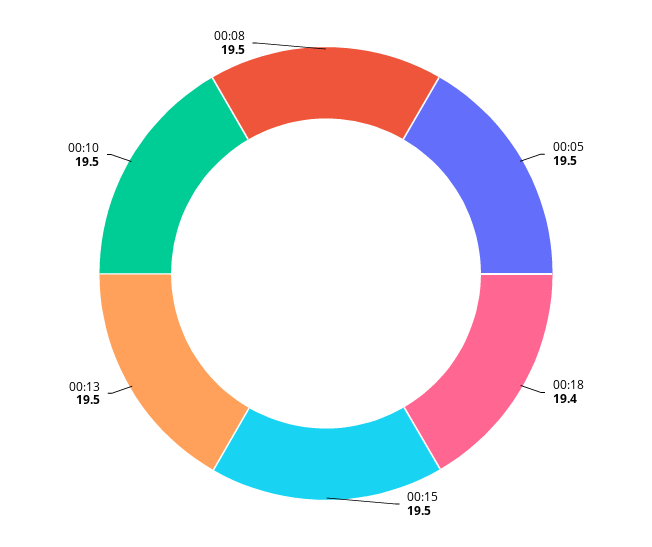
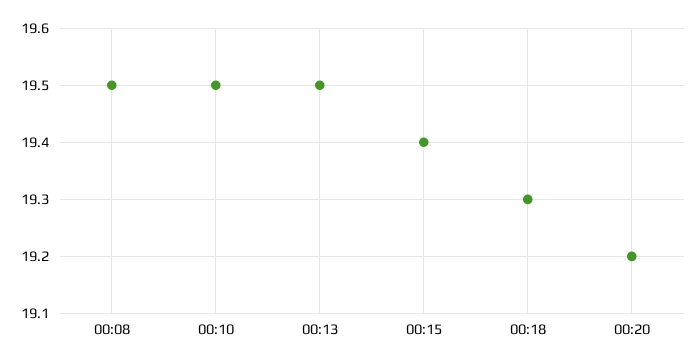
00:05: 19.5 -> none
00:18: 19.4 -> 19.3
00:15: 19.5 -> 19.4
00:20: none -> 19.2

